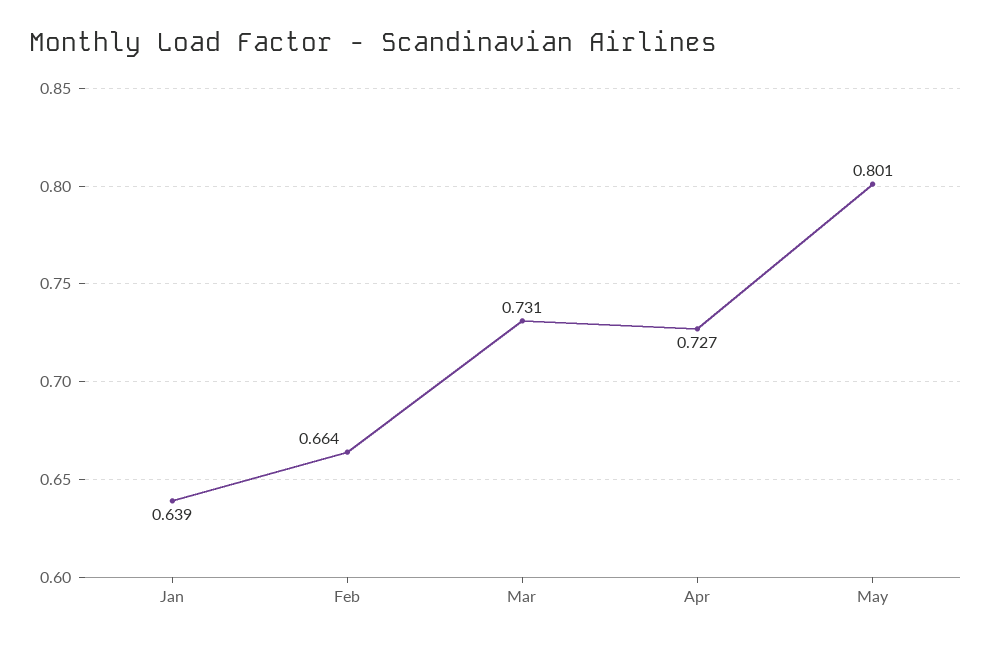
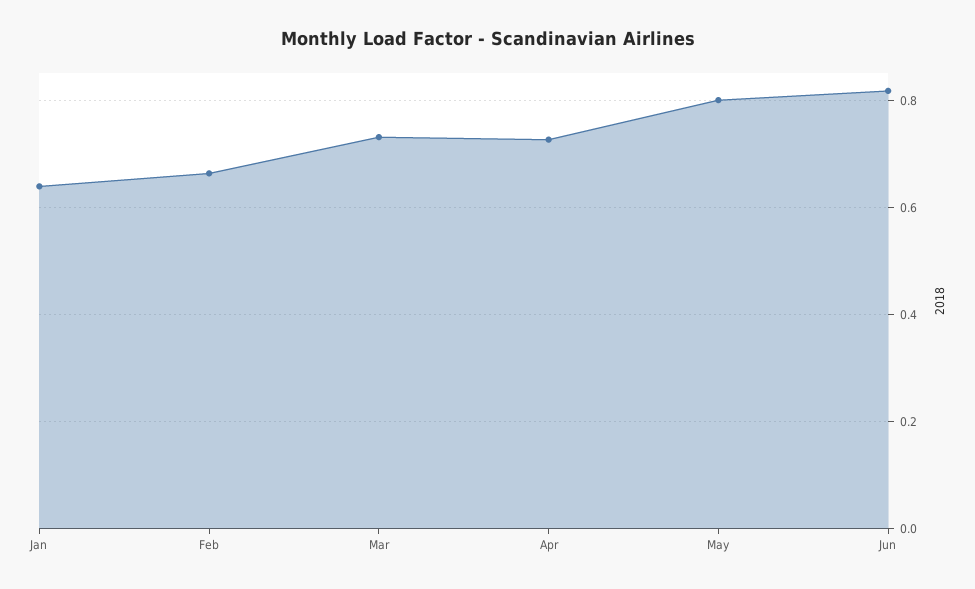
Jun: none -> 0.82

